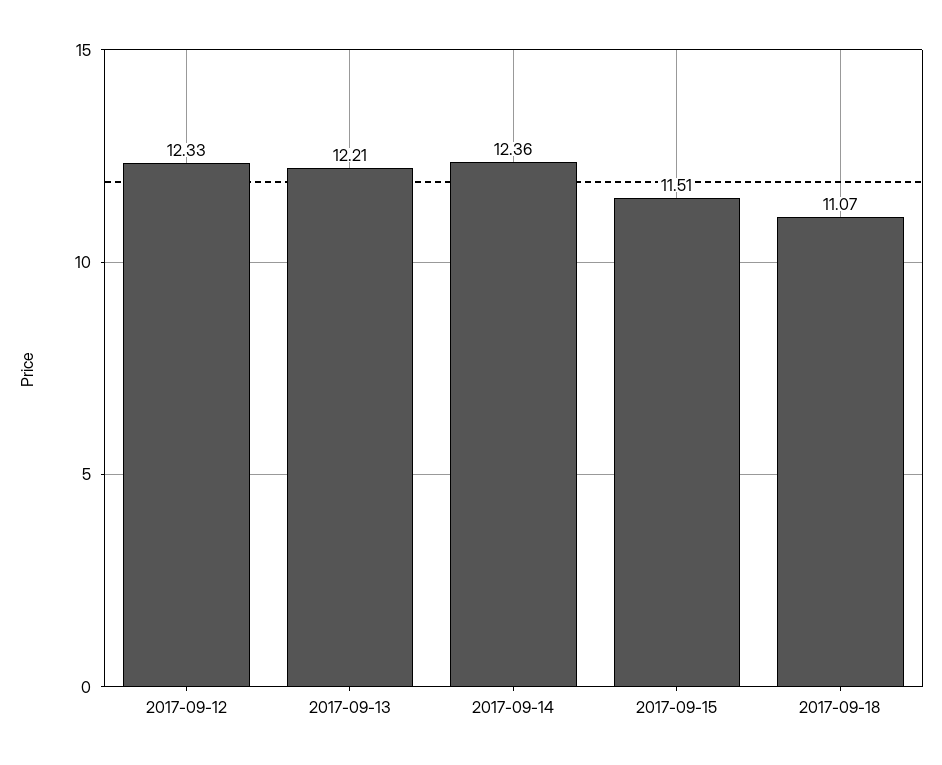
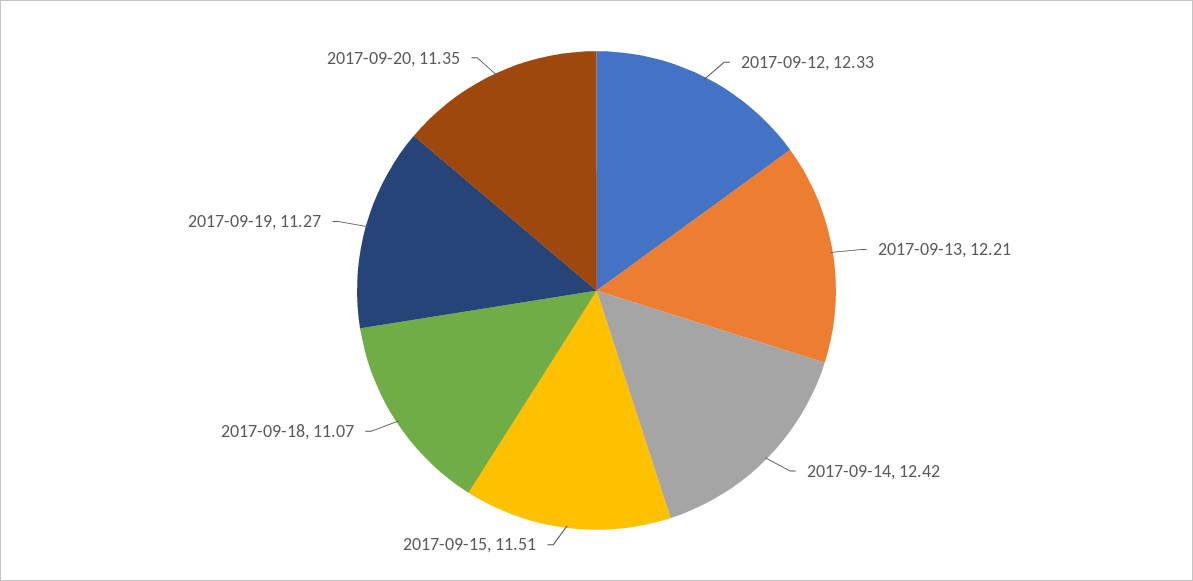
2017-09-14: 12.36 -> 12.42
2017-09-19: none -> 11.27
2017-09-20: none -> 11.35

